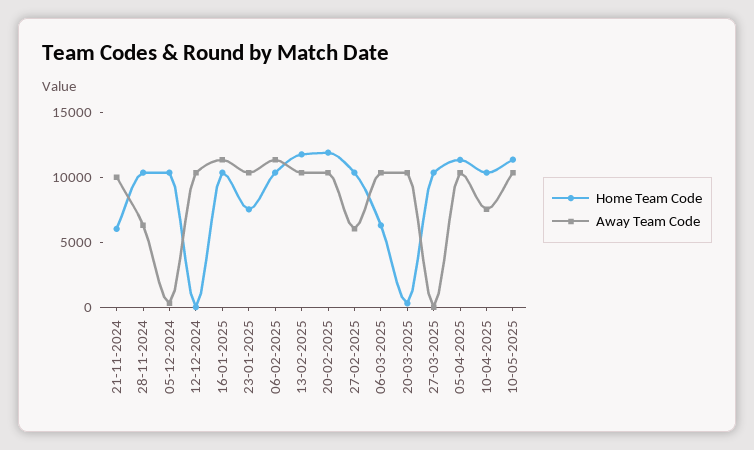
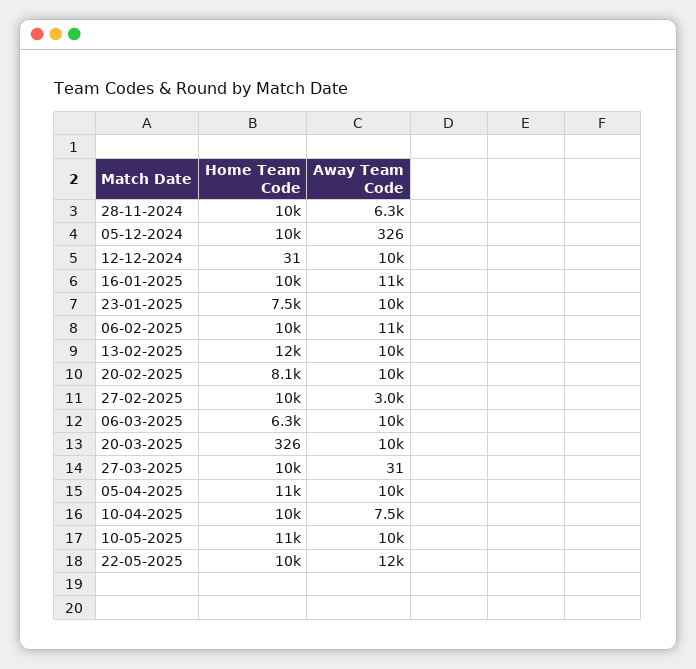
Home Team Code, 21-11-2024: 6000 -> none
Away Team Code, 21-11-2024: 10000 -> none
Home Team Code, 20-02-2025: 12000 -> 8100
Away Team Code, 27-02-2025: 6000 -> 3000
Home Team Code, 22-05-2025: none -> 10000
Away Team Code, 22-05-2025: none -> 12000

